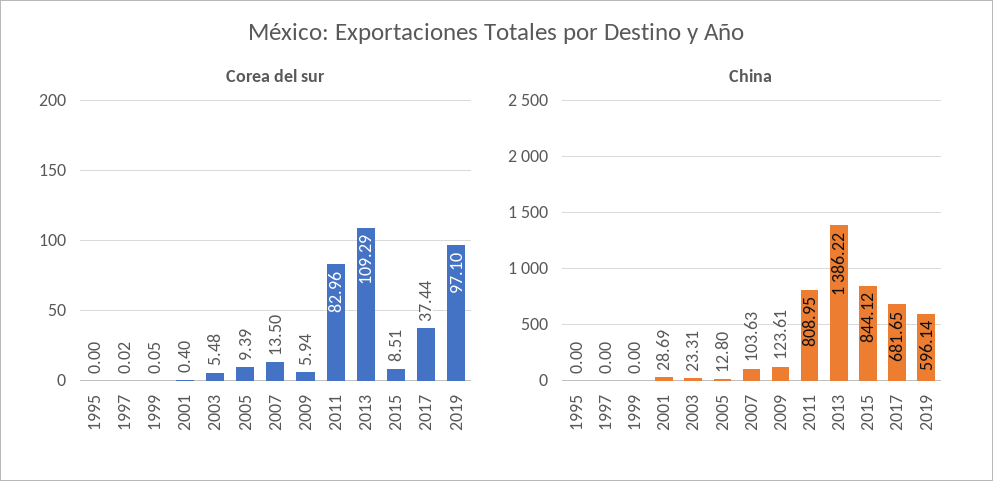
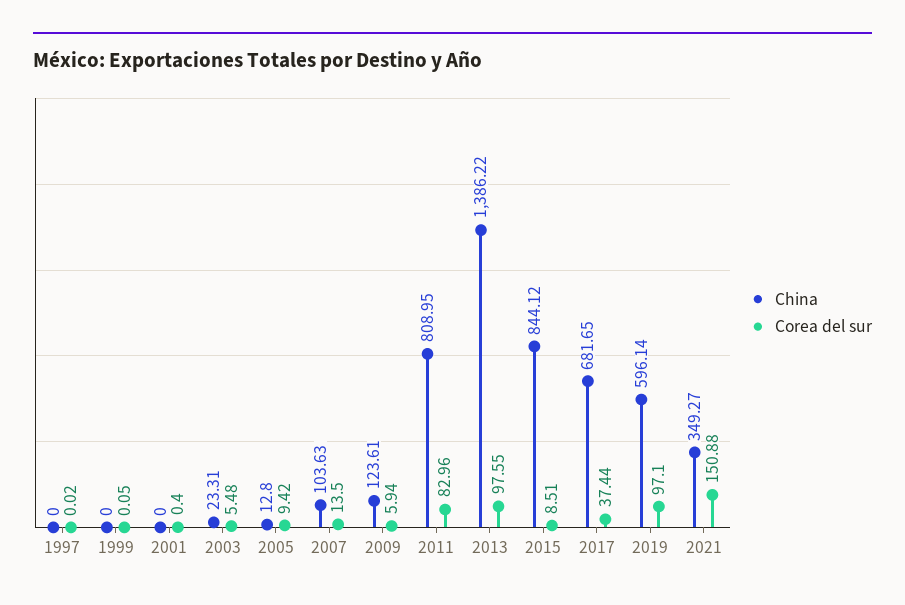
Corea del sur, 1995: 0 -> none
Corea del sur, 2005: 9.39 -> 9.42
Corea del sur, 2013: 109.29 -> 97.55
China, 1995: 0 -> none
China, 2001: 28.69 -> 0
China, 2021: none -> 349.27
Corea del sur, 2021: none -> 150.88

